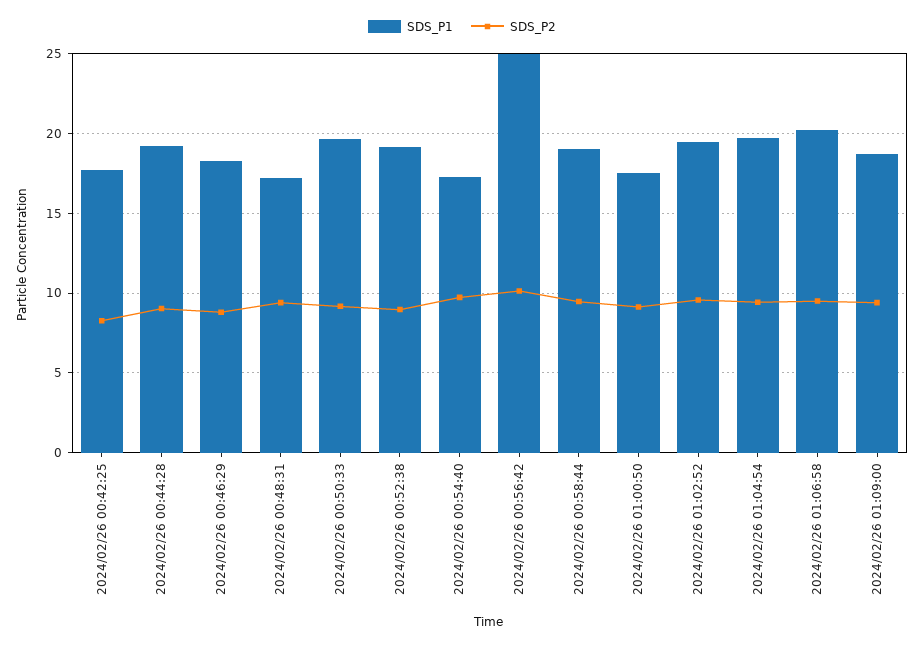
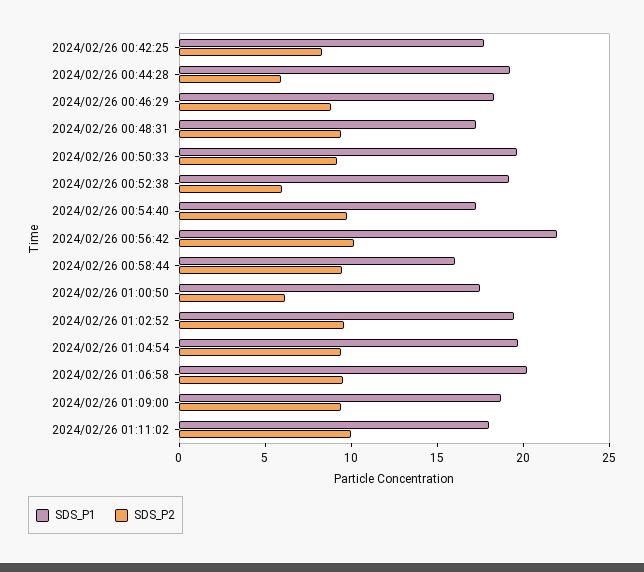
SDS_P2, 2024/02/26 00:44:28: 9 -> 6
SDS_P2, 2024/02/26 00:52:38: 9 -> 6
SDS_P1, 2024/02/26 00:56:42: 25 -> 22
SDS_P1, 2024/02/26 00:58:44: 19 -> 16
SDS_P2, 2024/02/26 01:00:50: 9 -> 6
SDS_P1, 2024/02/26 01:11:02: none -> 18
SDS_P2, 2024/02/26 01:11:02: none -> 10

